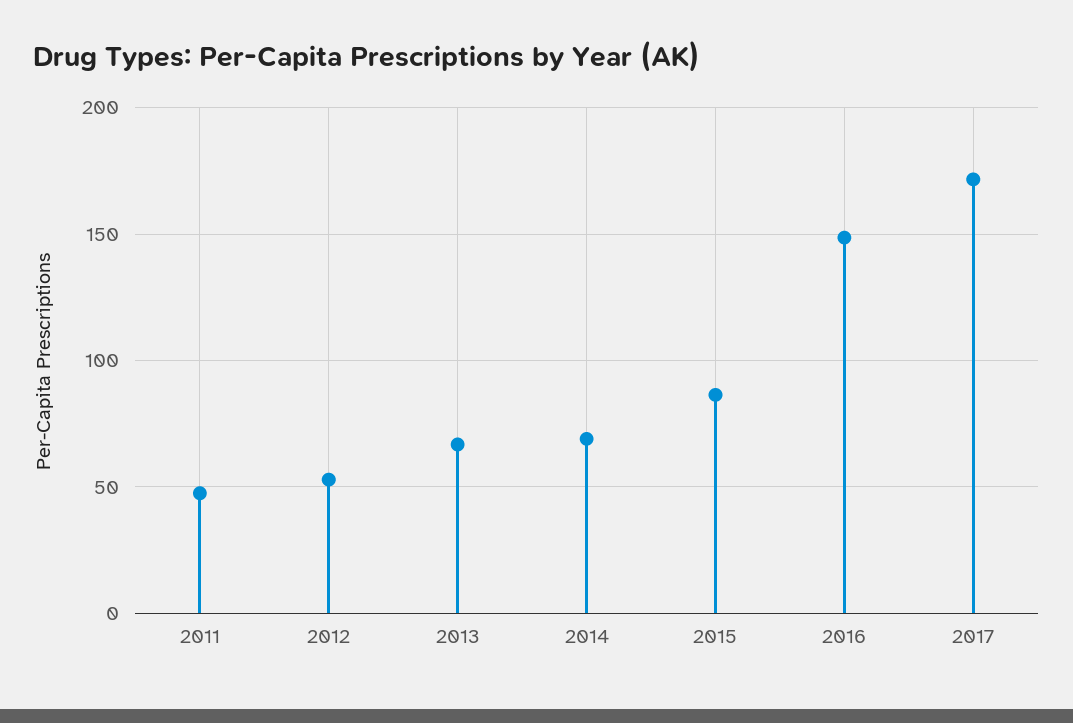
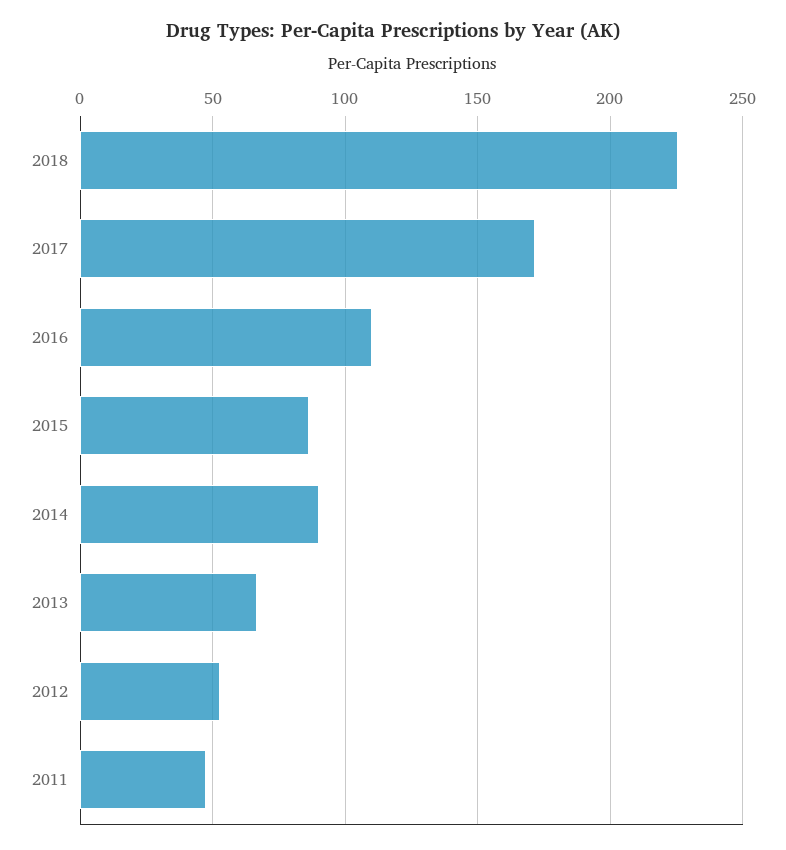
2014: 70 -> 90
2016: 150 -> 110
2018: none -> 225

